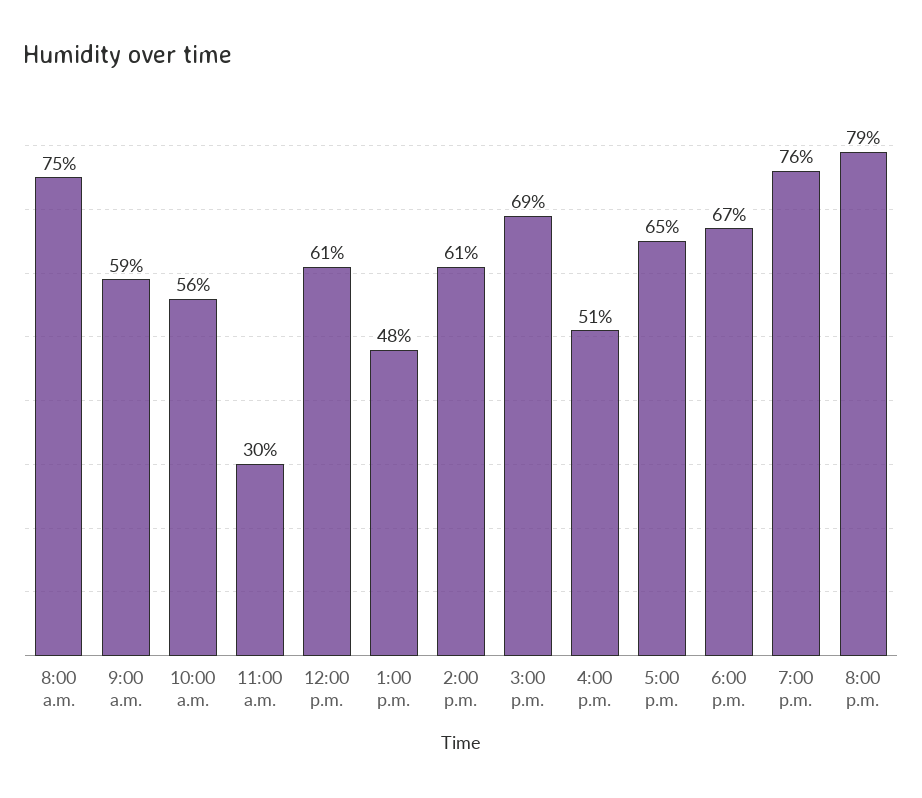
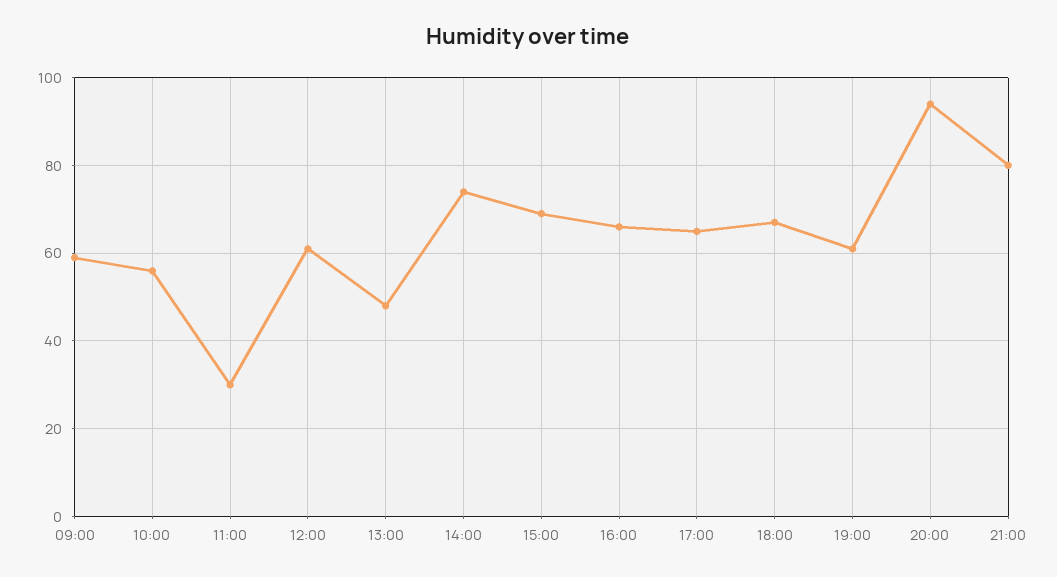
8:00 a.m.: 75 -> none
2:00 p.m.: 61 -> 75
4:00 p.m.: 51 -> 65
7:00 p.m.: 76 -> 60
8:00 p.m.: 79 -> 95
21:00: none -> 80

